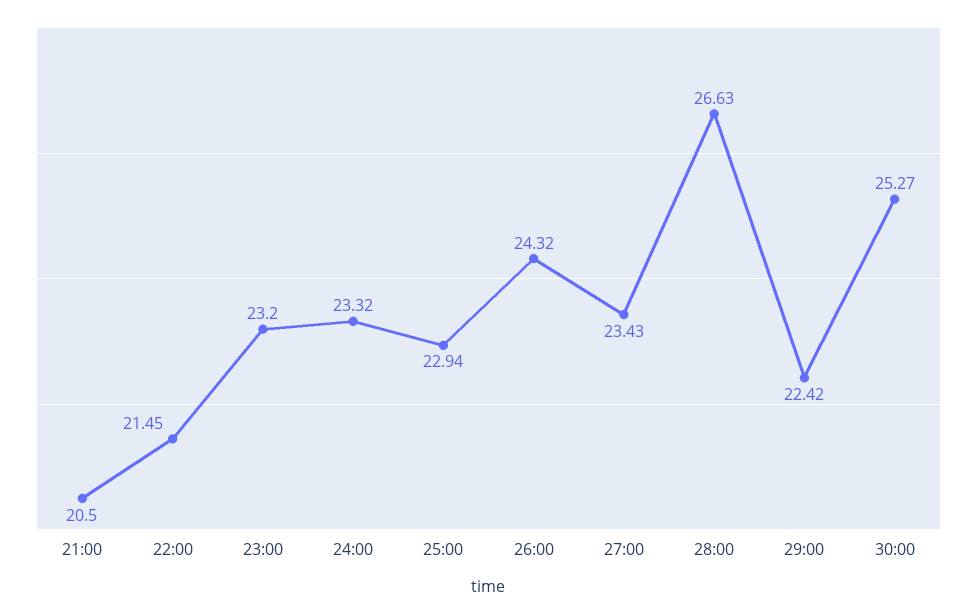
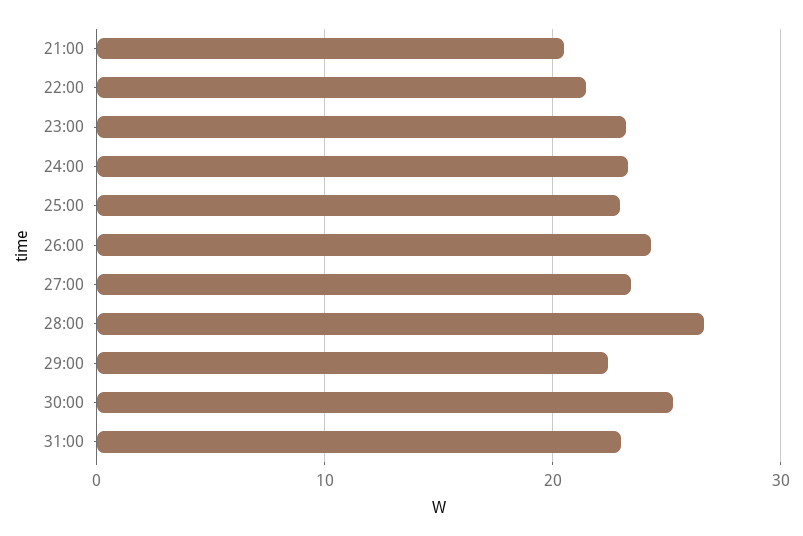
31:00: none -> 23

